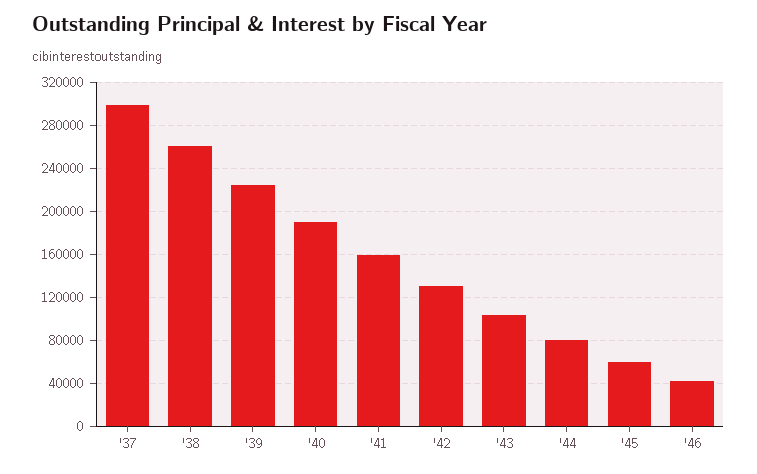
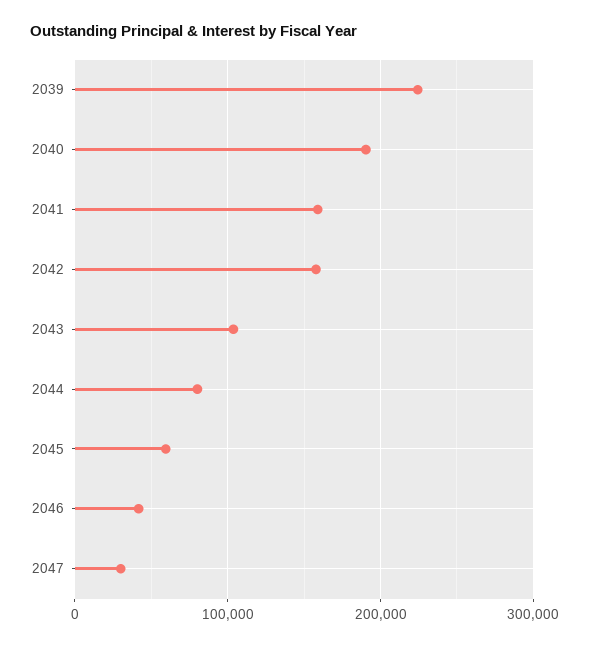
'37: 300000 -> none
'38: 260000 -> none
'42: 130000 -> 160000
2047: none -> 30000

